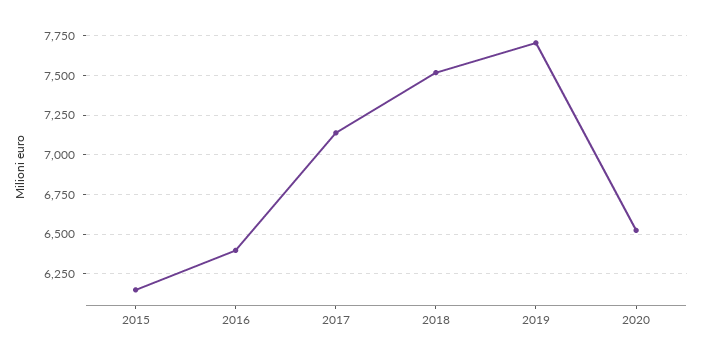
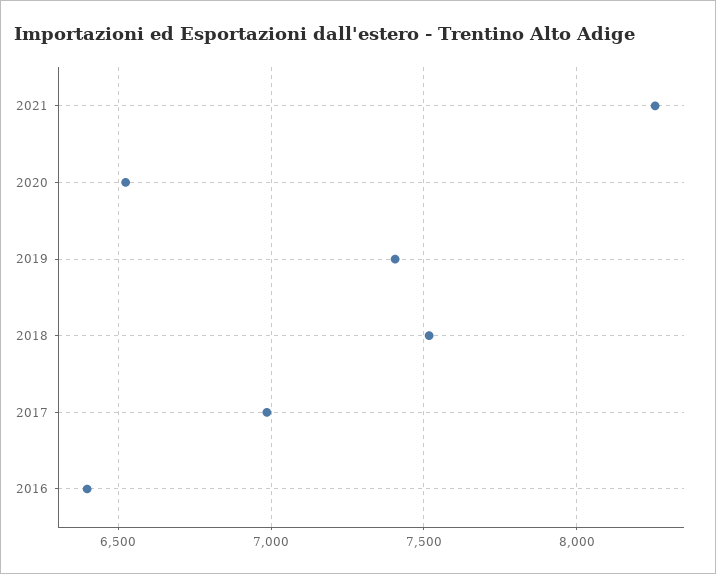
2015: 6150 -> none
2017: 7150 -> 7000
2019: 7700 -> 7400
2021: none -> 8250

